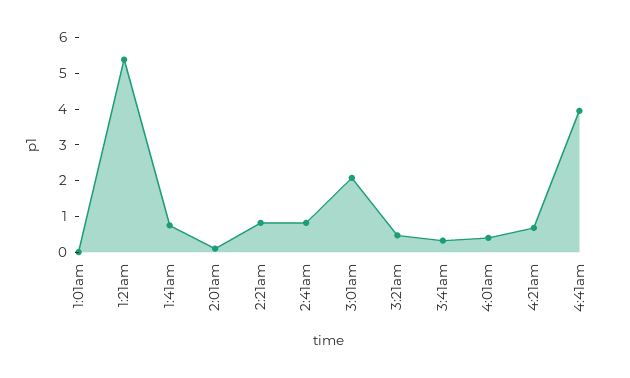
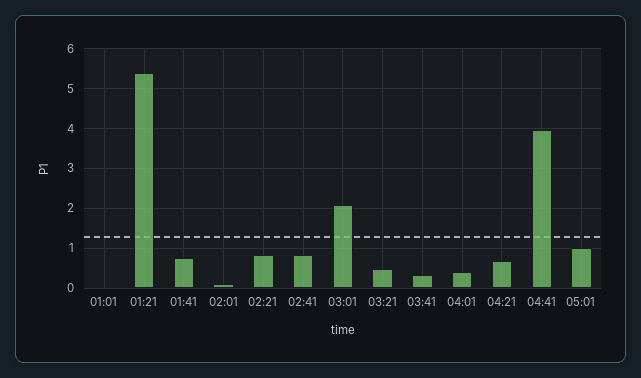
05:01: none -> 1

